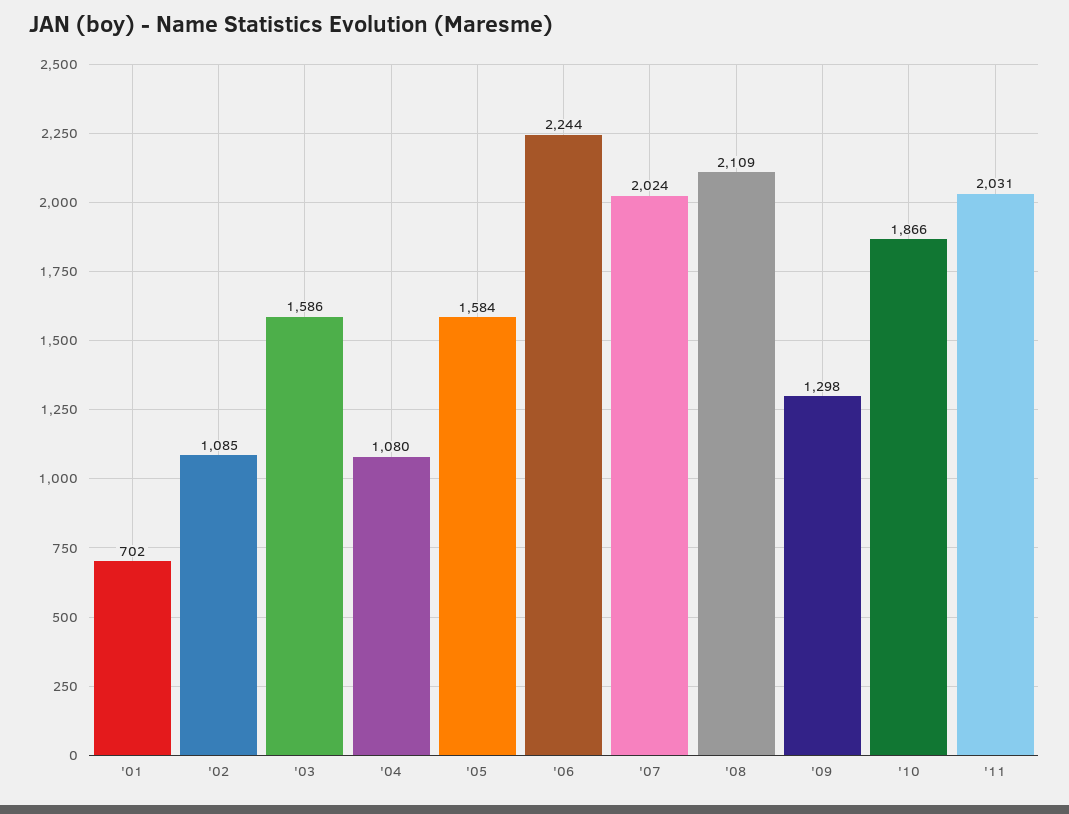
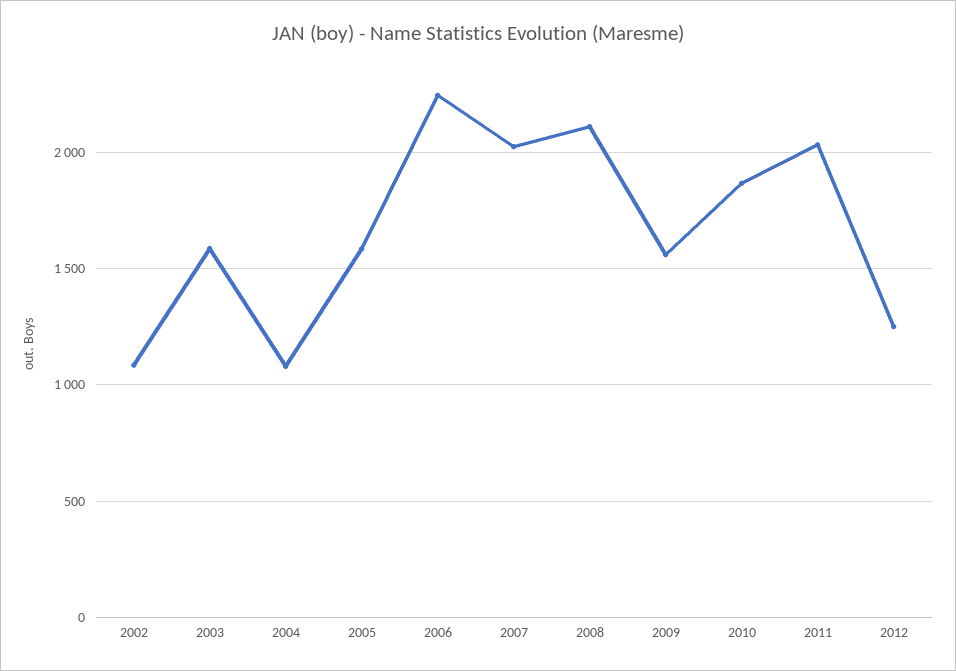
'01: 702 -> none
'09: 1298 -> 1550
2012: none -> 1250

